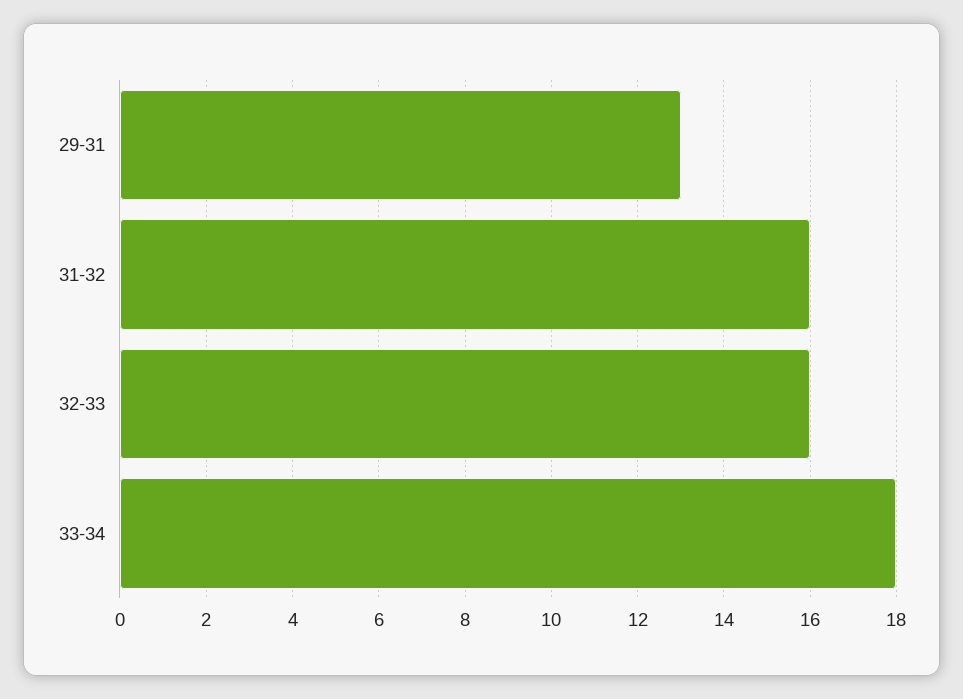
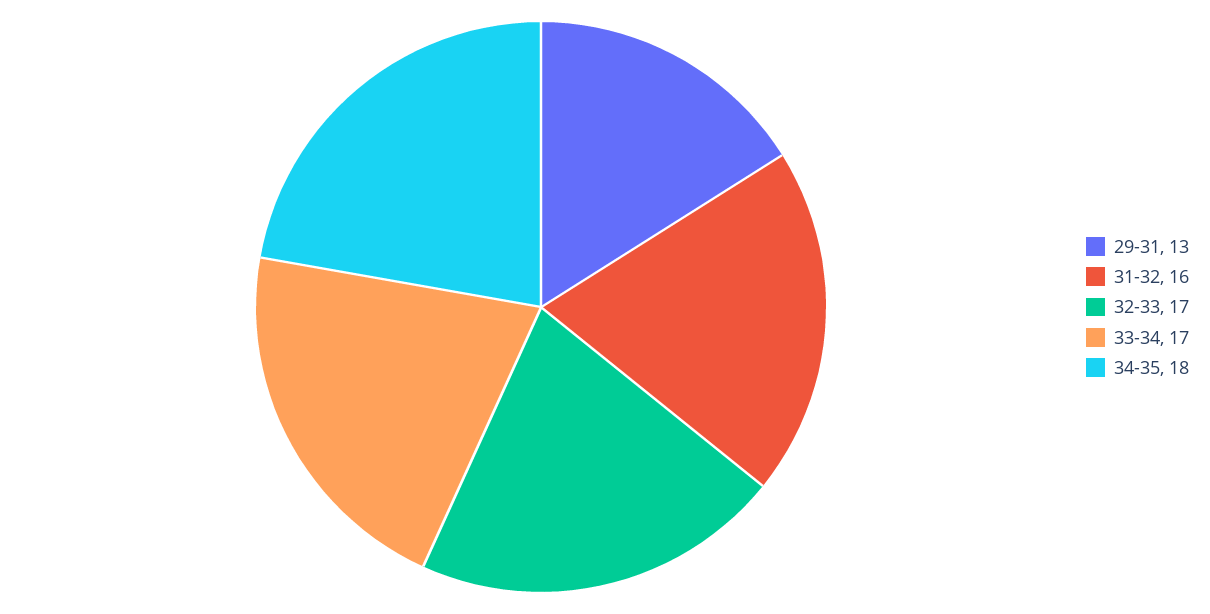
32-33: 16 -> 17
33-34: 18 -> 17
34-35: none -> 18

